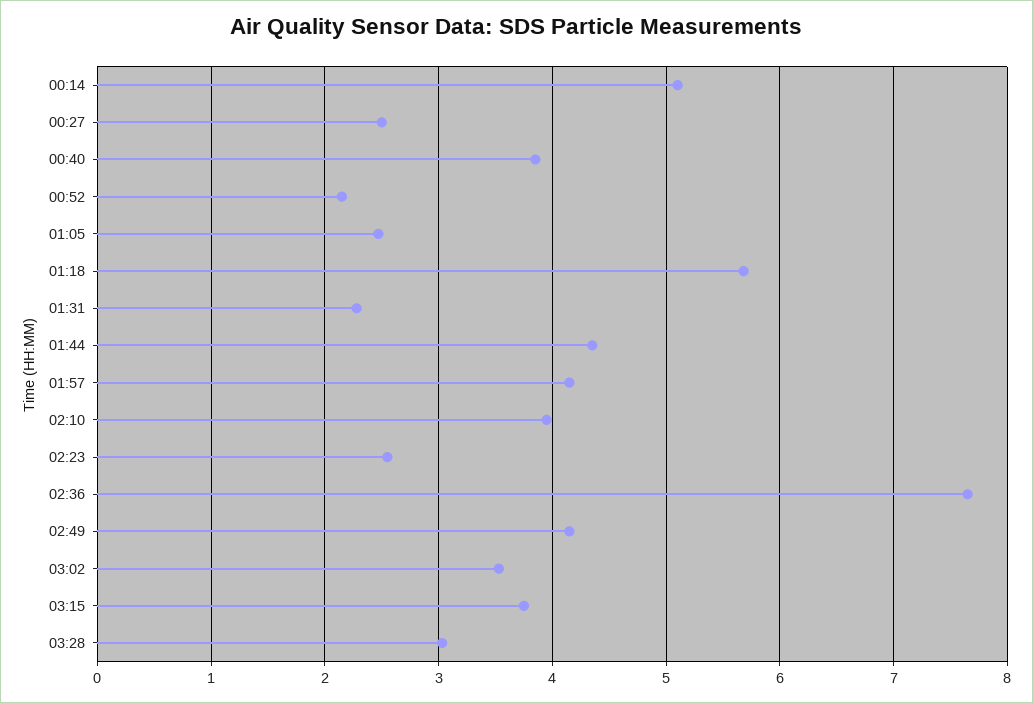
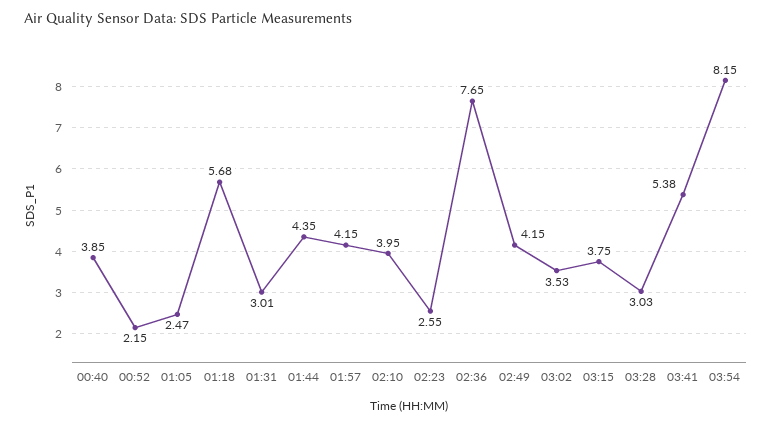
00:14: 5.1 -> none
00:27: 2.5 -> none
01:31: 2.3 -> 3.01
03:41: none -> 5.38
03:54: none -> 8.15

